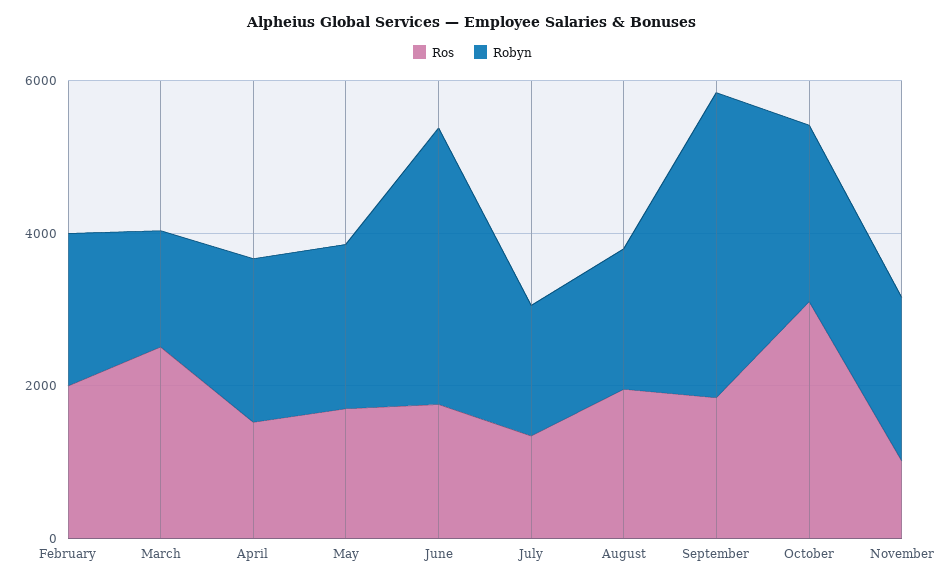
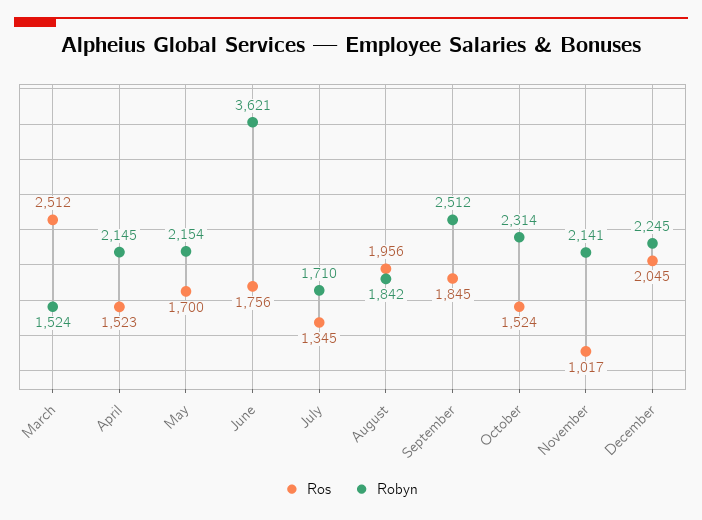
Ros, February: 2000 -> none
Robyn, February: 2000 -> none
Robyn, September: 4000 -> 2512
Ros, October: 3000 -> 1524
Ros, December: none -> 2045
Robyn, December: none -> 2245

